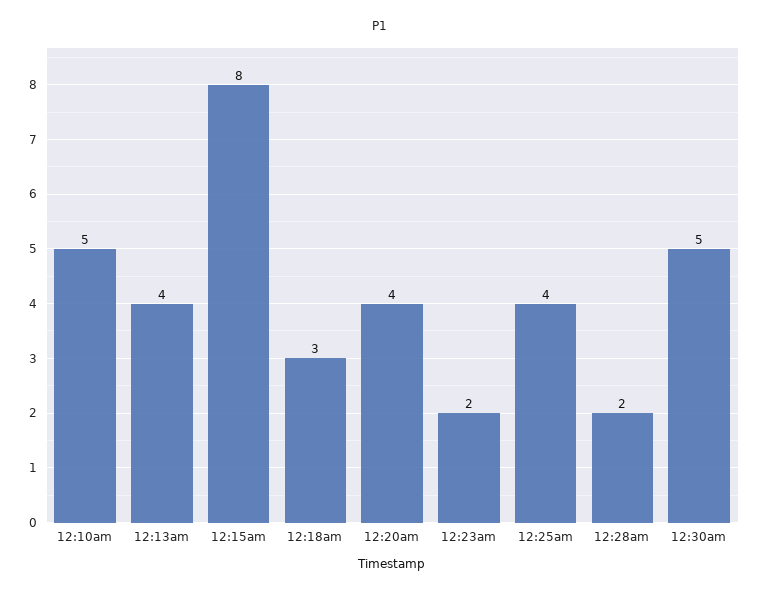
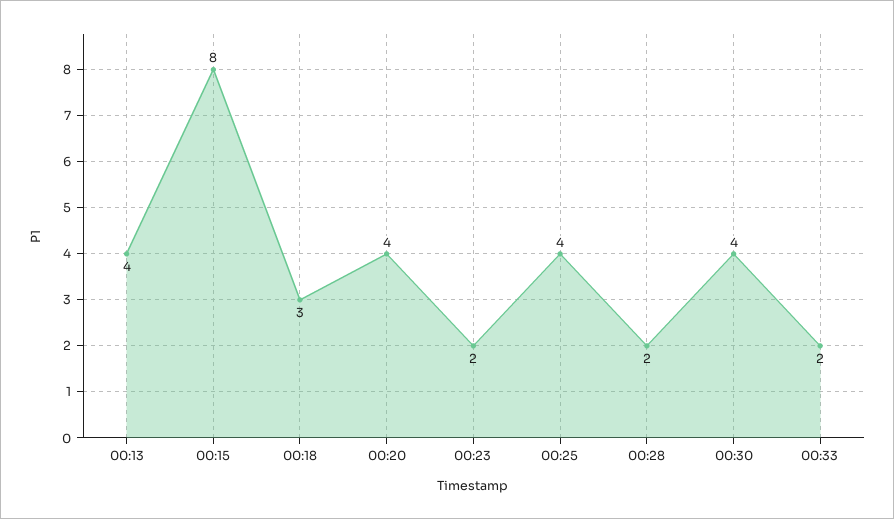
12:10am: 5 -> none
12:30am: 5 -> 4
00:33: none -> 2

